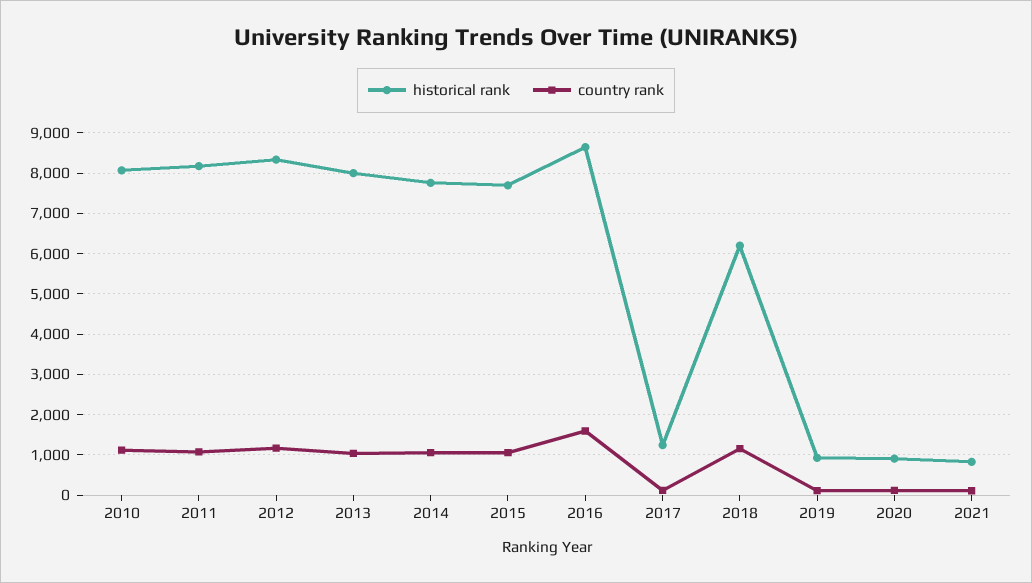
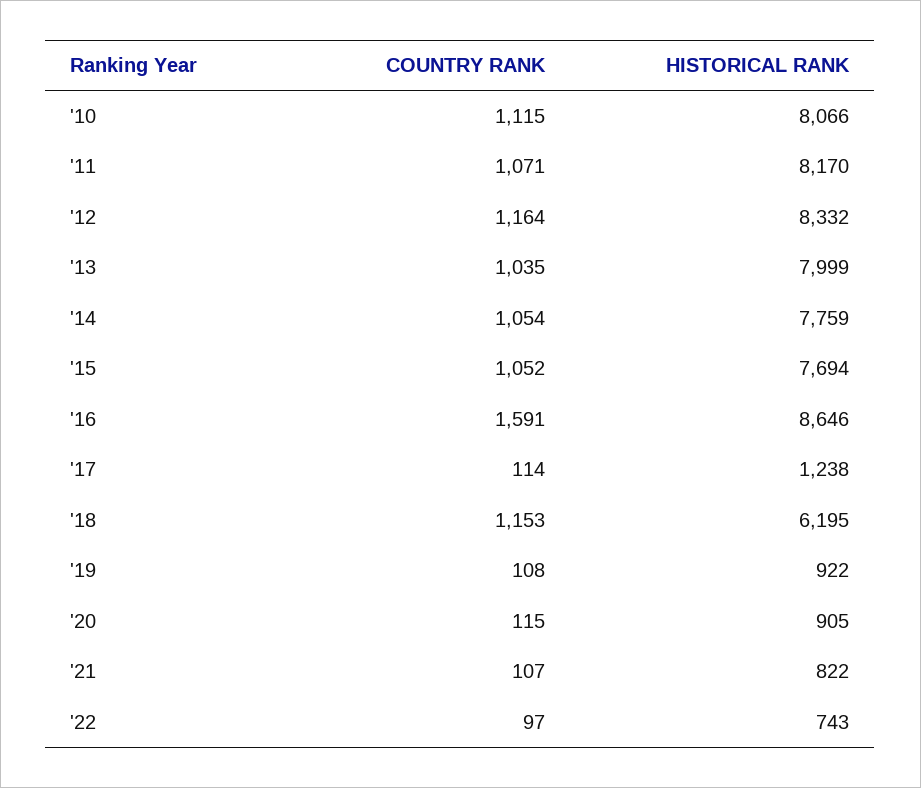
country rank, '22: none -> 97
historical rank, '22: none -> 743

